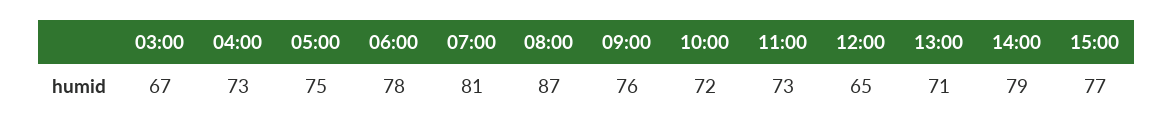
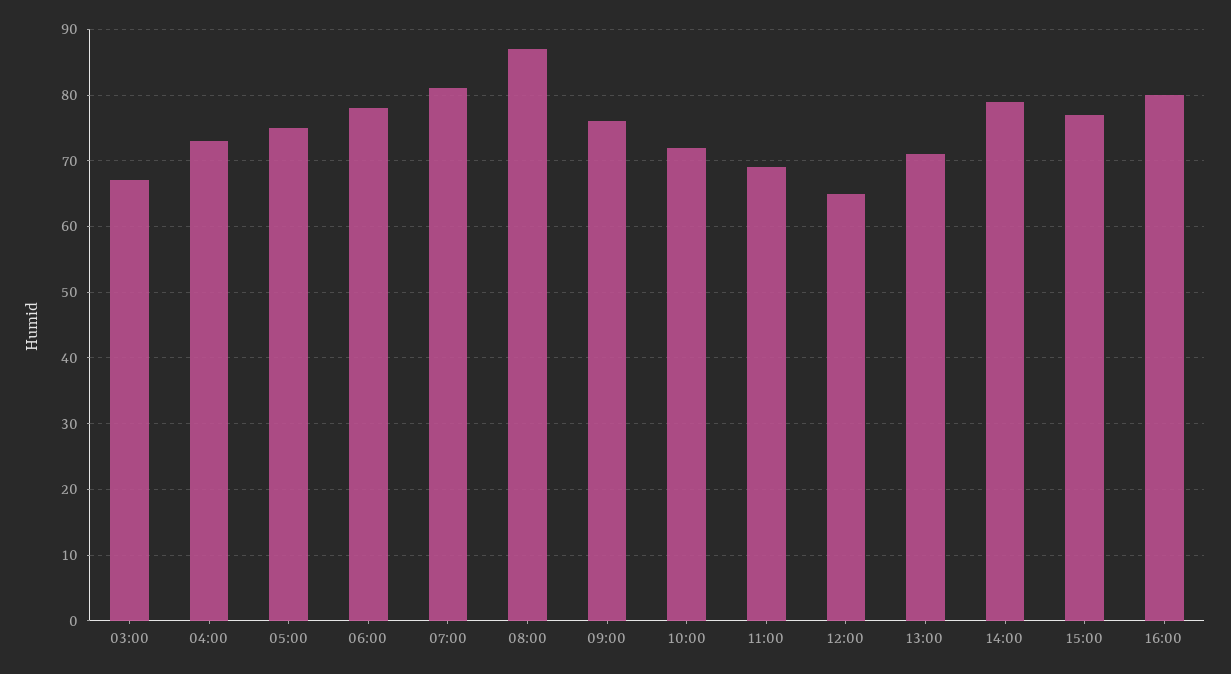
11:00: 73 -> 69
16:00: none -> 80

